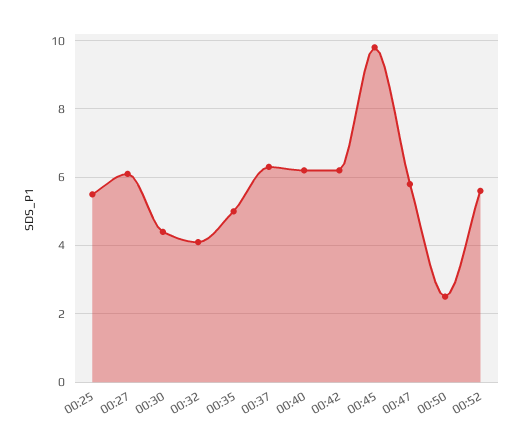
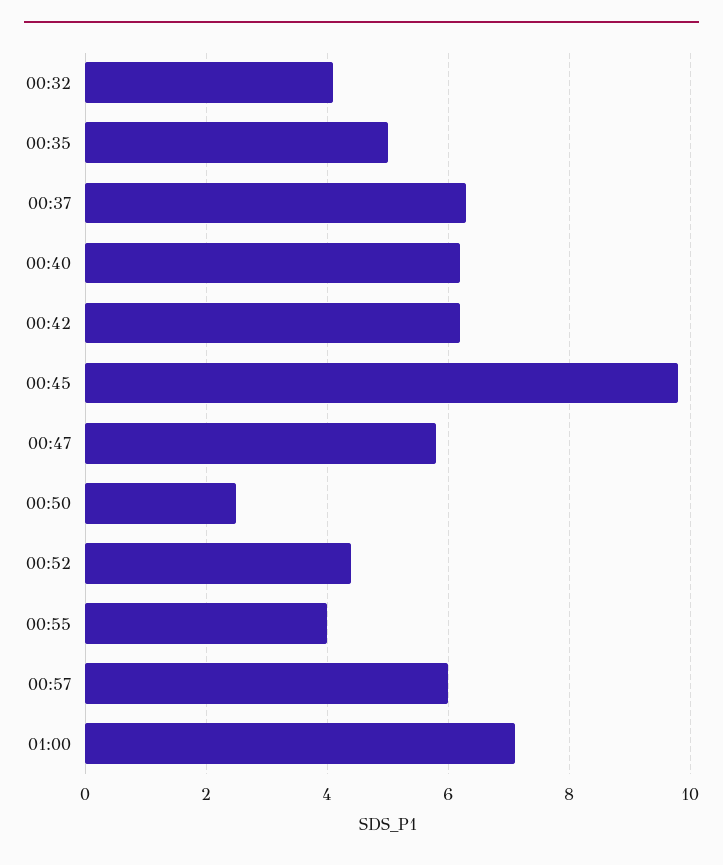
00:25: 5.5 -> none
00:27: 6 -> none
00:30: 4.5 -> none
00:52: 5.5 -> 4.5
00:55: none -> 4
00:57: none -> 6
01:00: none -> 7

